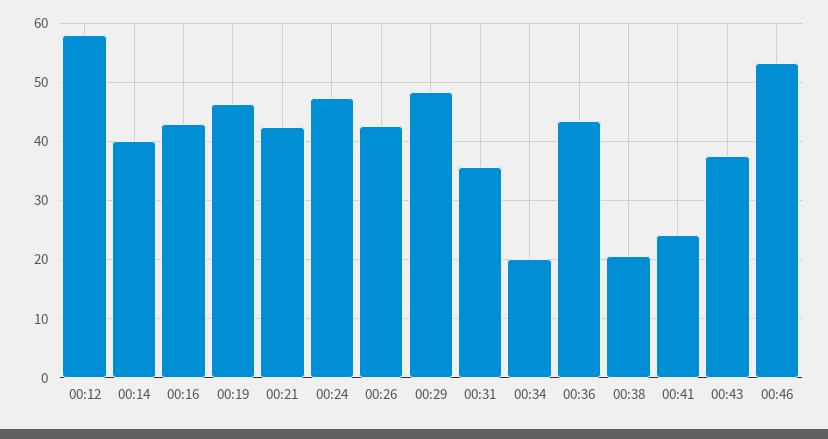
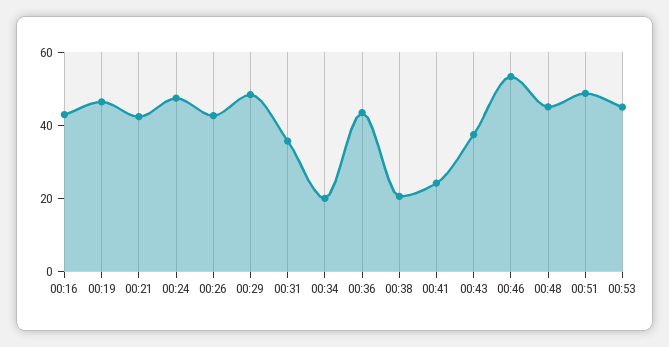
00:12: 58 -> none
00:14: 40 -> none
00:48: none -> 45
00:51: none -> 50
00:53: none -> 45

